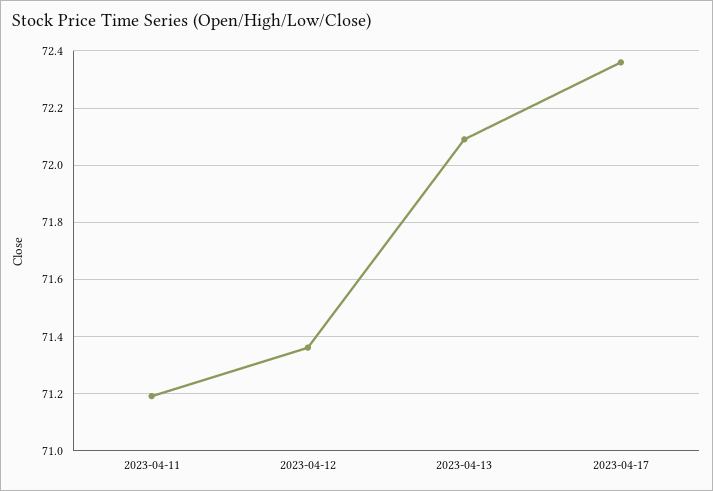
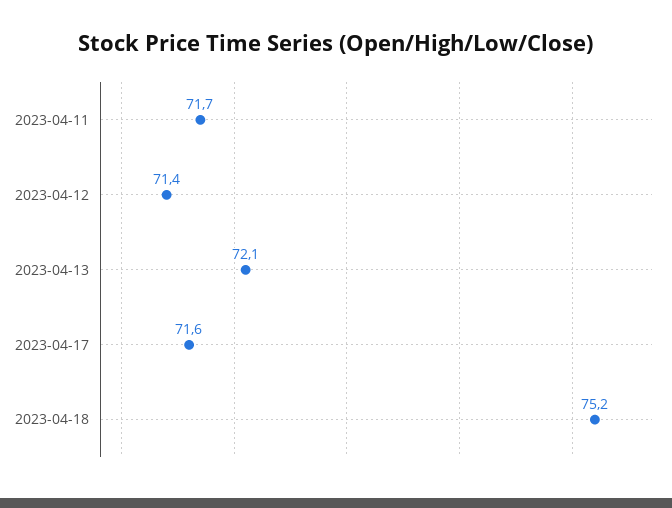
2023-04-11: 71.2 -> 71.7
2023-04-17: 72.35 -> 71.6
2023-04-18: none -> 75.2

